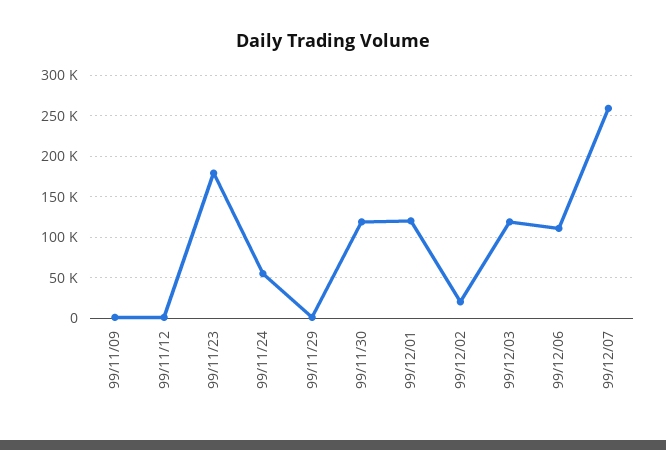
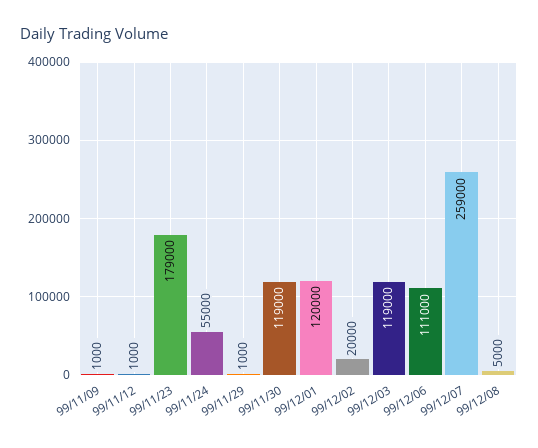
99/12/08: none -> 5000

